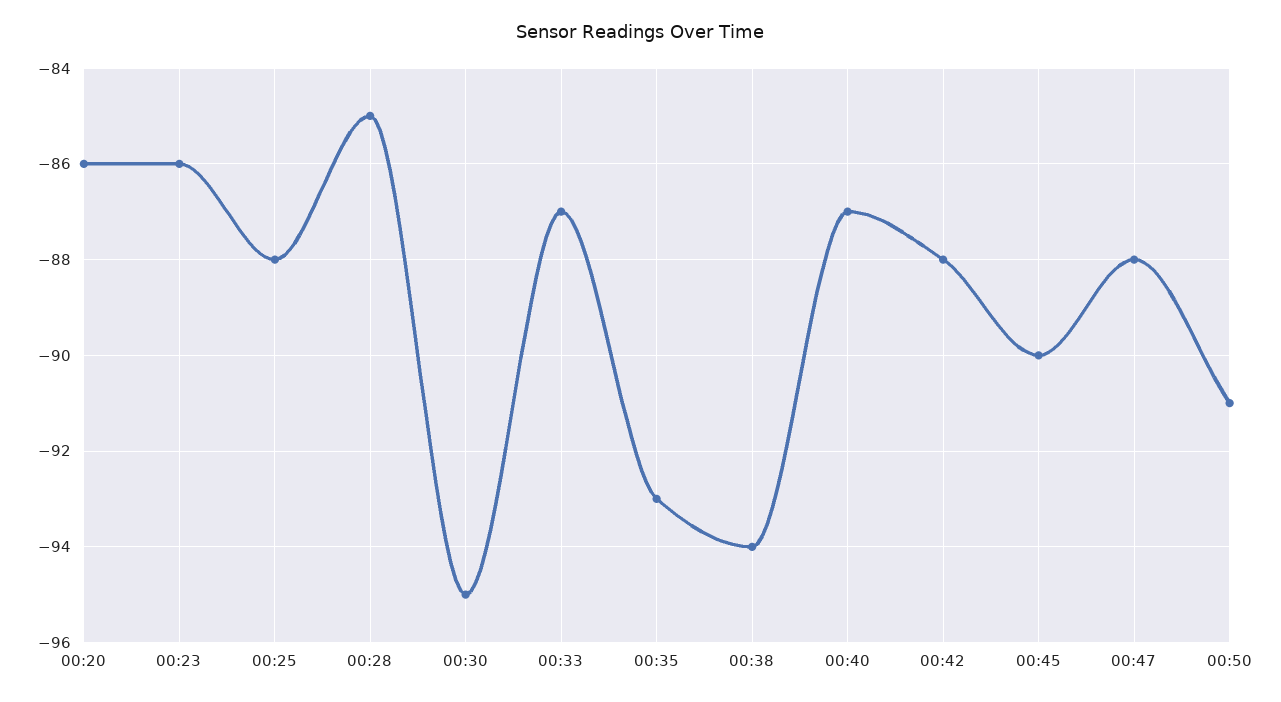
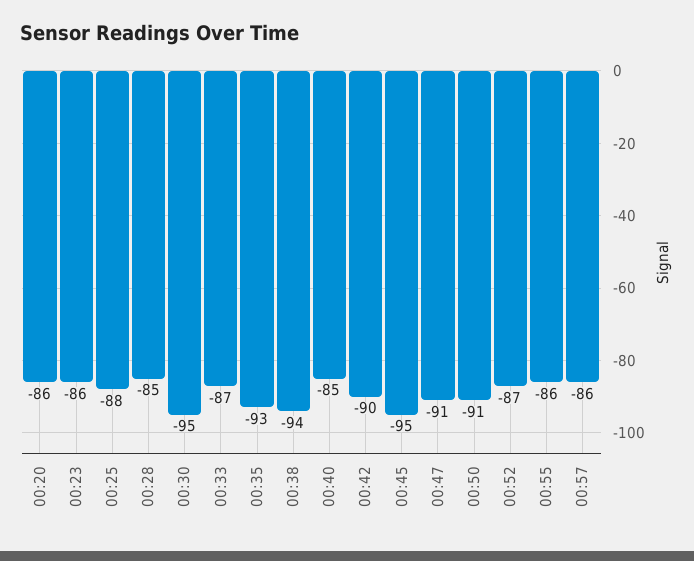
00:40: -87 -> -85
00:42: -88 -> -90
00:45: -90 -> -95
00:47: -88 -> -91
00:52: none -> -87
00:55: none -> -86
00:57: none -> -86

